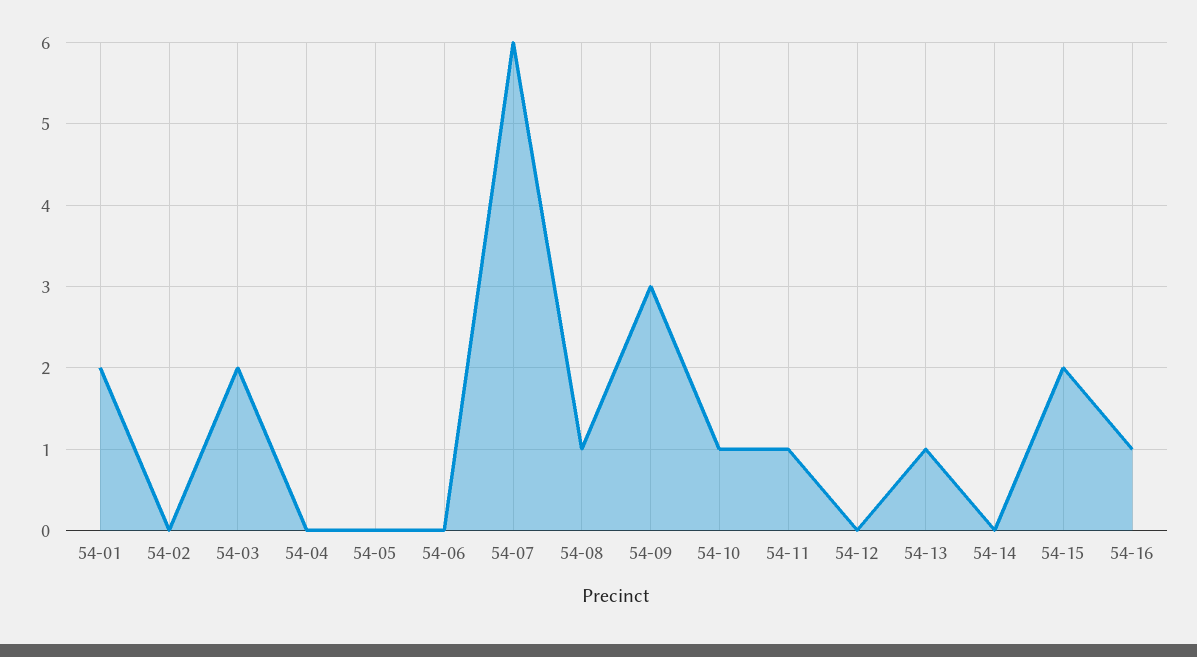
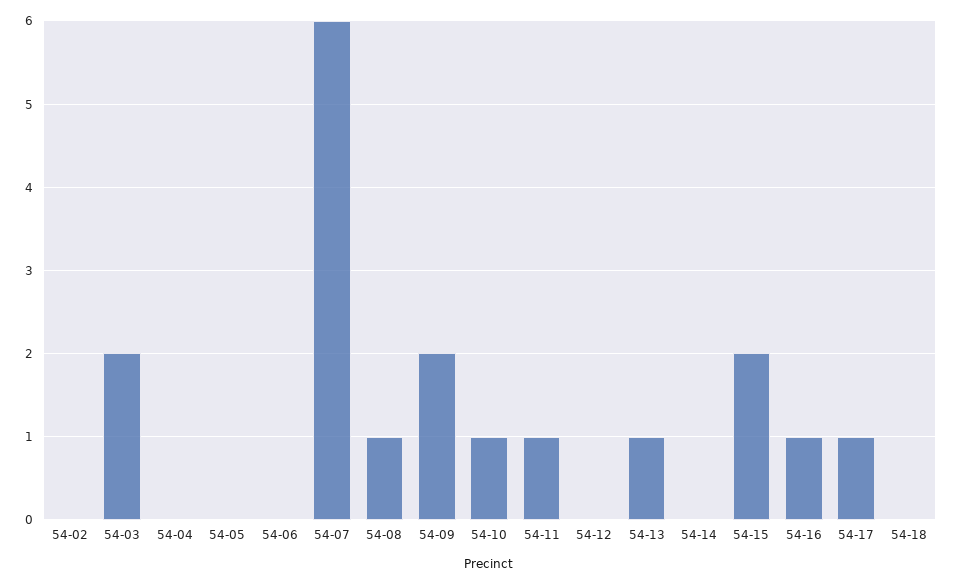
54-01: 2 -> none
54-09: 3 -> 2
54-17: none -> 1
54-18: none -> 0

